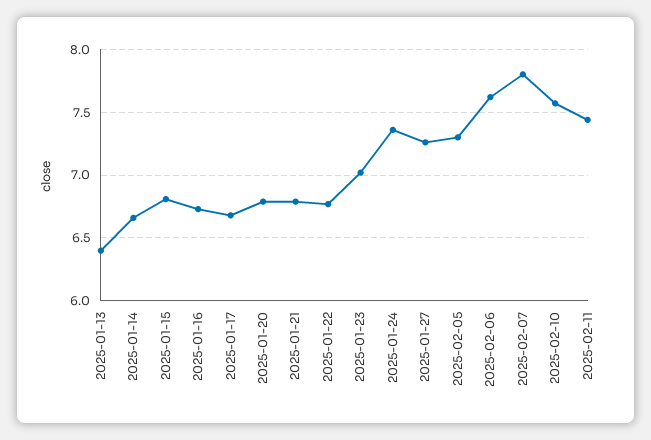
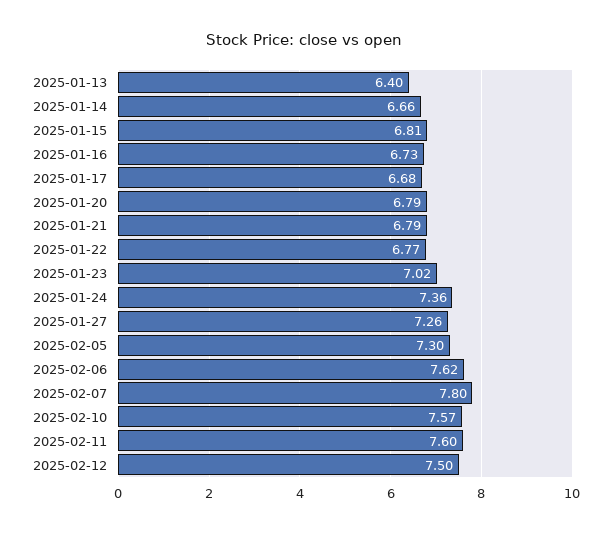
2025-02-11: 7.45 -> 7.6
2025-02-12: none -> 7.5

